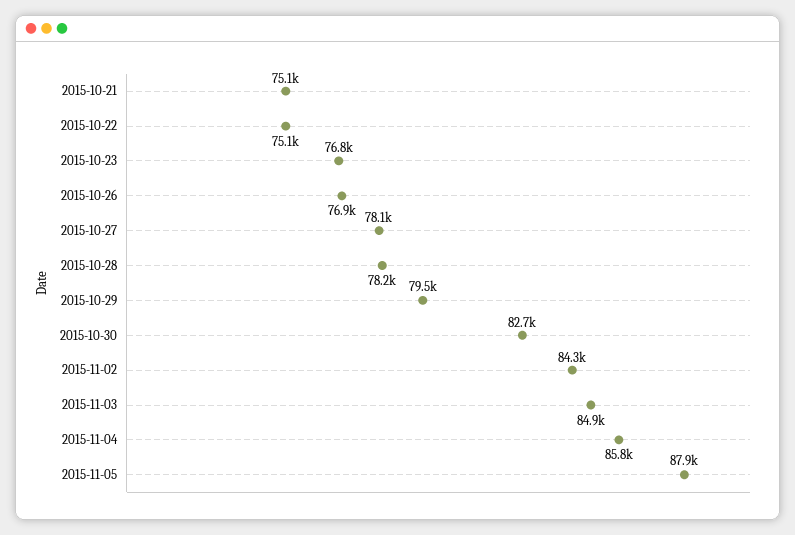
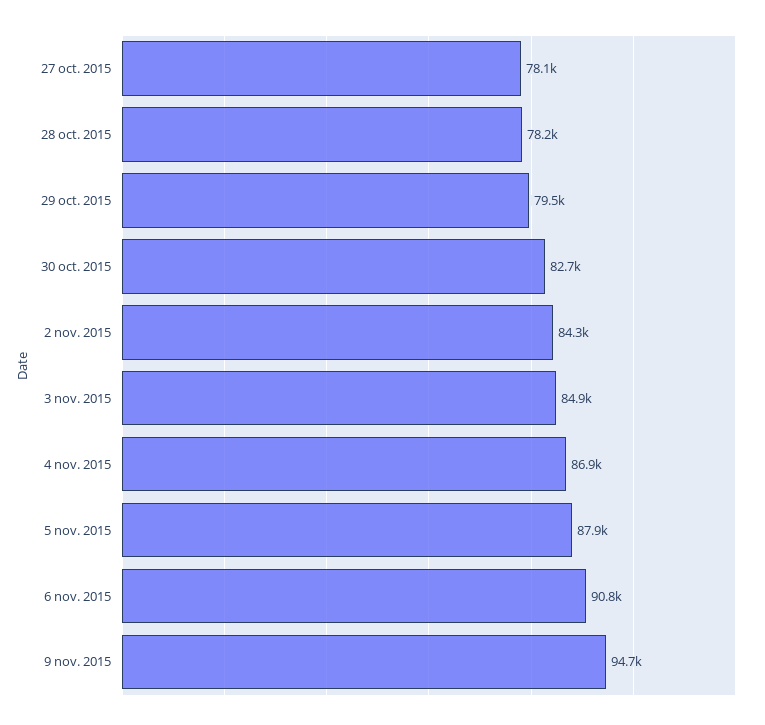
2015-10-21: 75100 -> none
2015-10-22: 75100 -> none
2015-10-23: 76800 -> none
2015-10-26: 76900 -> none
2015-11-04: 85800 -> 86900
6 nov. 2015: none -> 90800
9 nov. 2015: none -> 94700

